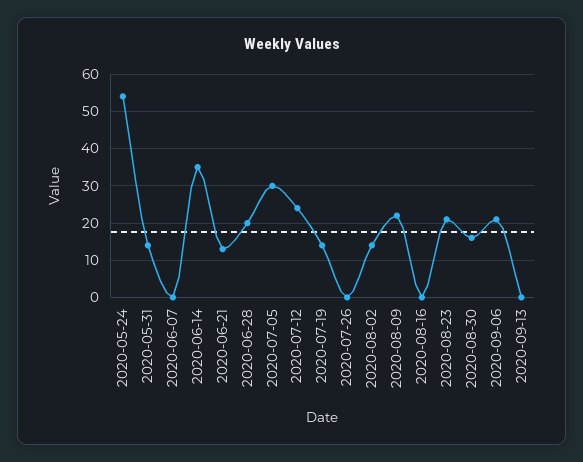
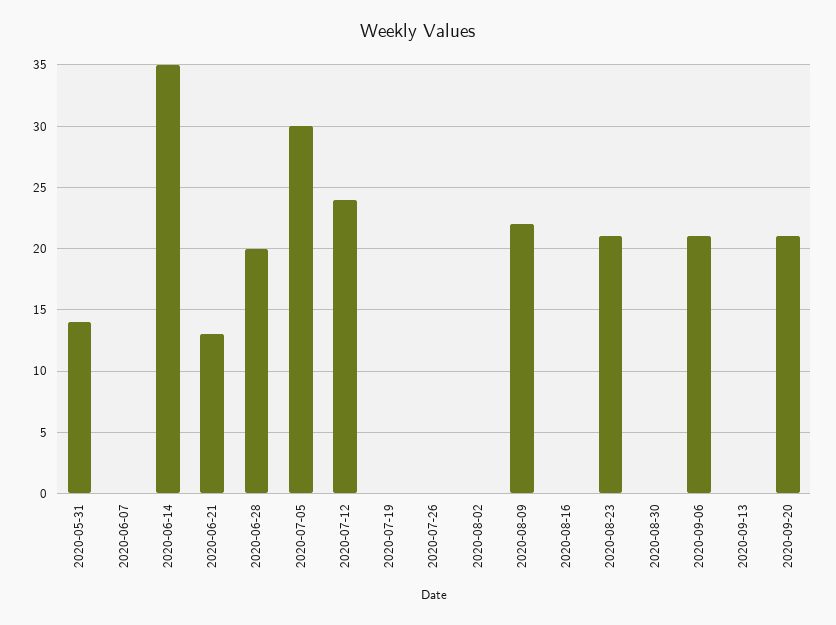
2020-05-24: 55 -> none
2020-07-19: 15 -> 0
2020-08-02: 15 -> 0
2020-08-30: 15 -> 0
2020-09-20: none -> 21

